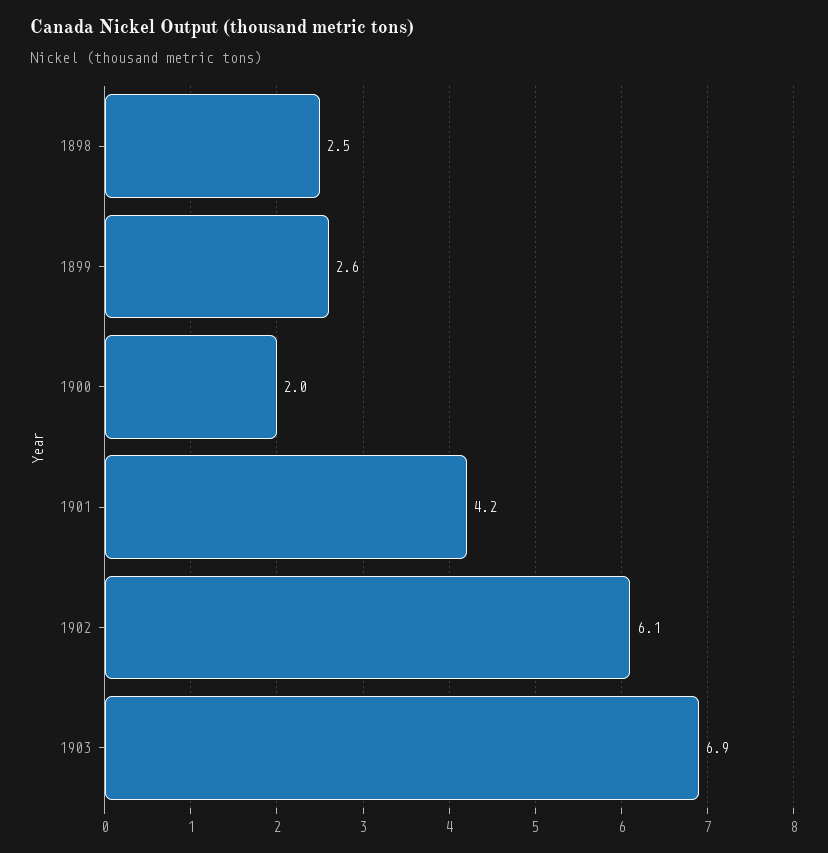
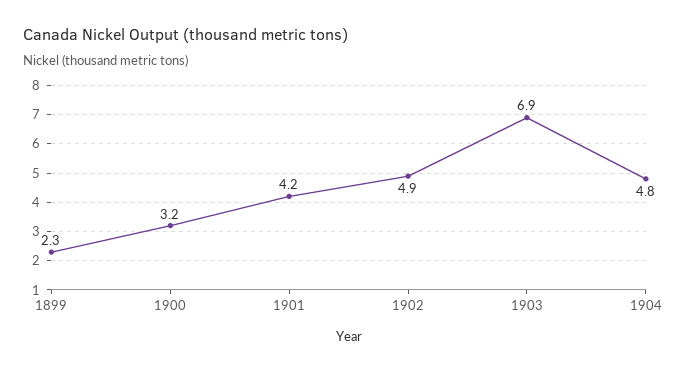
1898: 2.5 -> none
1899: 2.6 -> 2.3
1900: 2 -> 3.2
1902: 6.1 -> 4.9
1904: none -> 4.8

